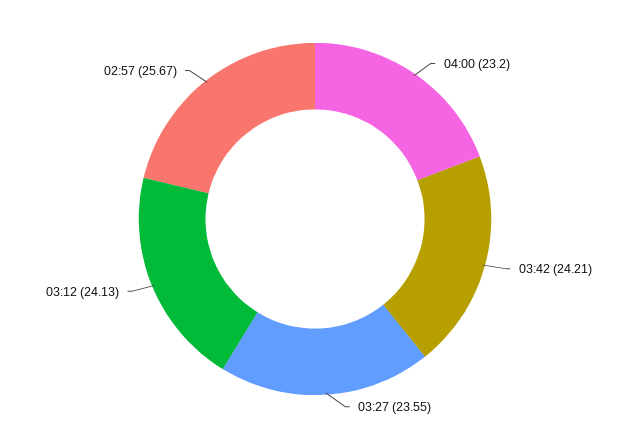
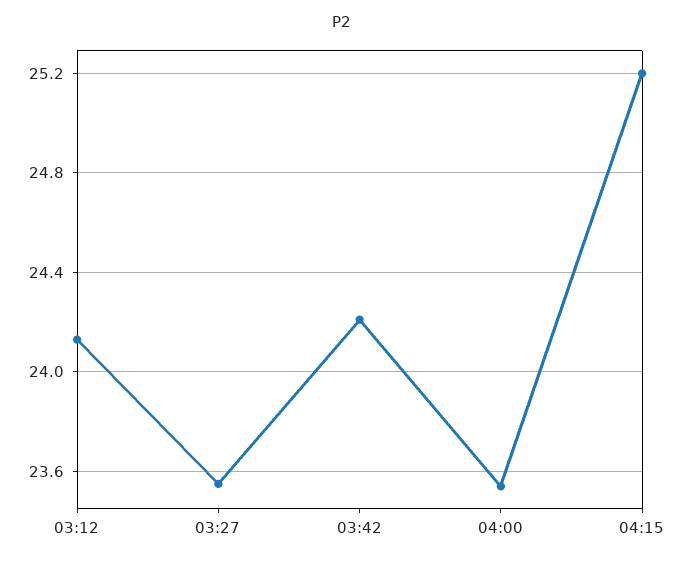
04:00: 23.2 -> 23.55
02:57: 25.67 -> none
04:15: none -> 25.2

